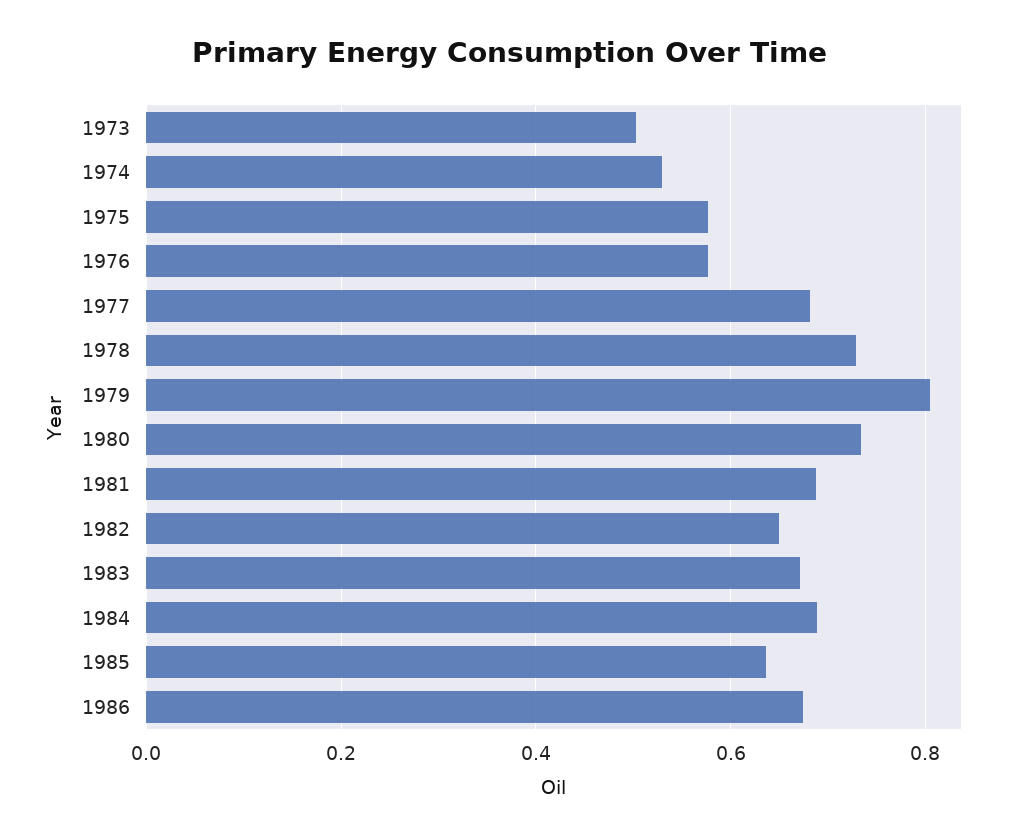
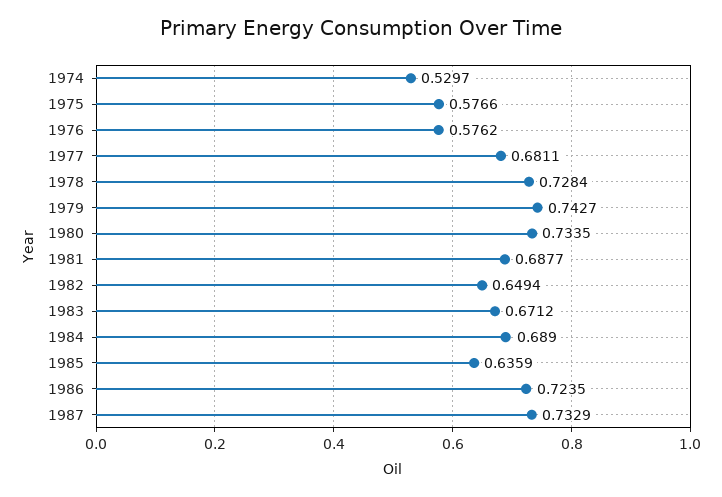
1973: 0.5 -> none
1979: 0.8 -> 0.7427
1986: 0.68 -> 0.7235
1987: none -> 0.7329

